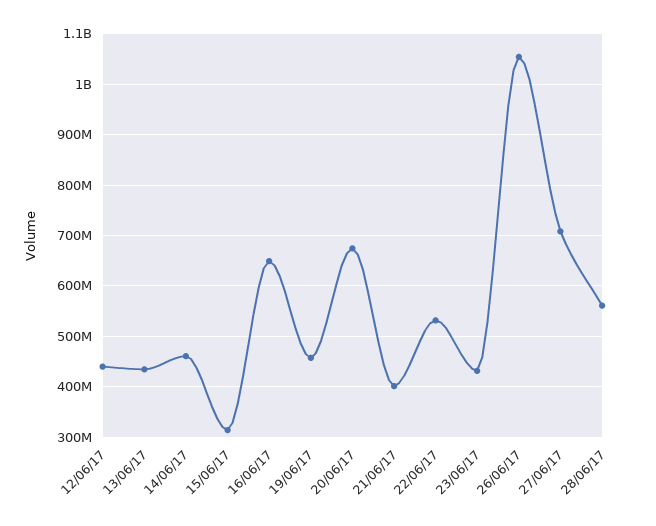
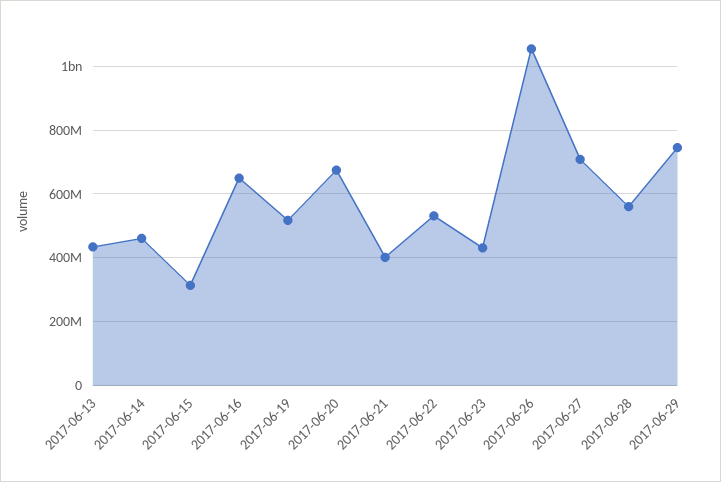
12/06/17: 440000000 -> none
19/06/17: 460000000 -> 520000000
2017-06-29: none -> 740000000

